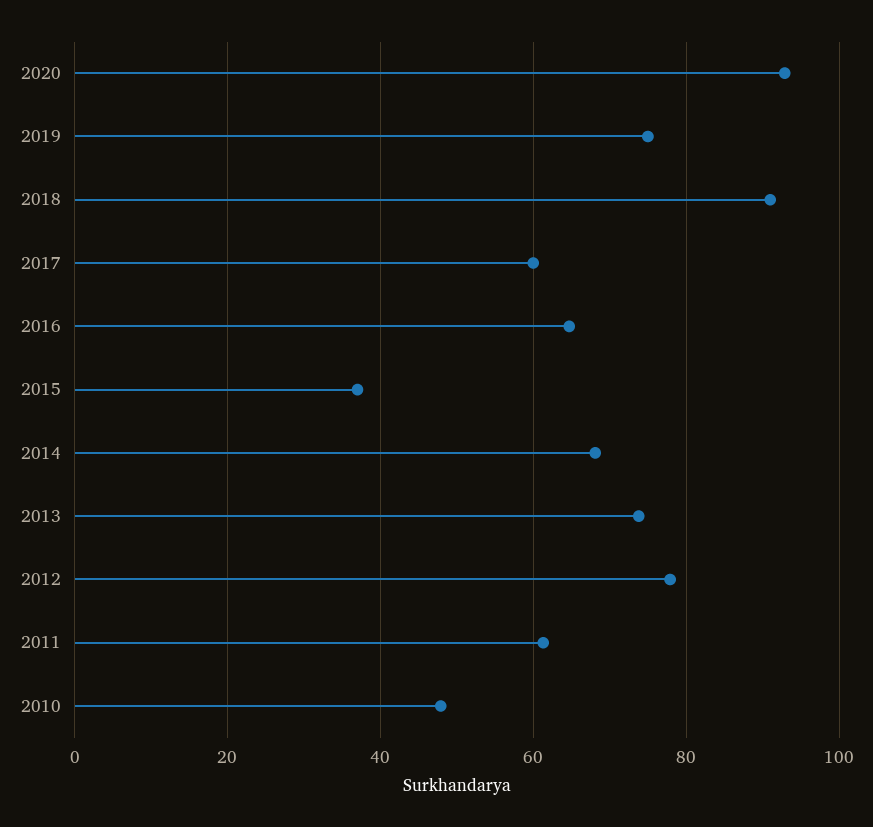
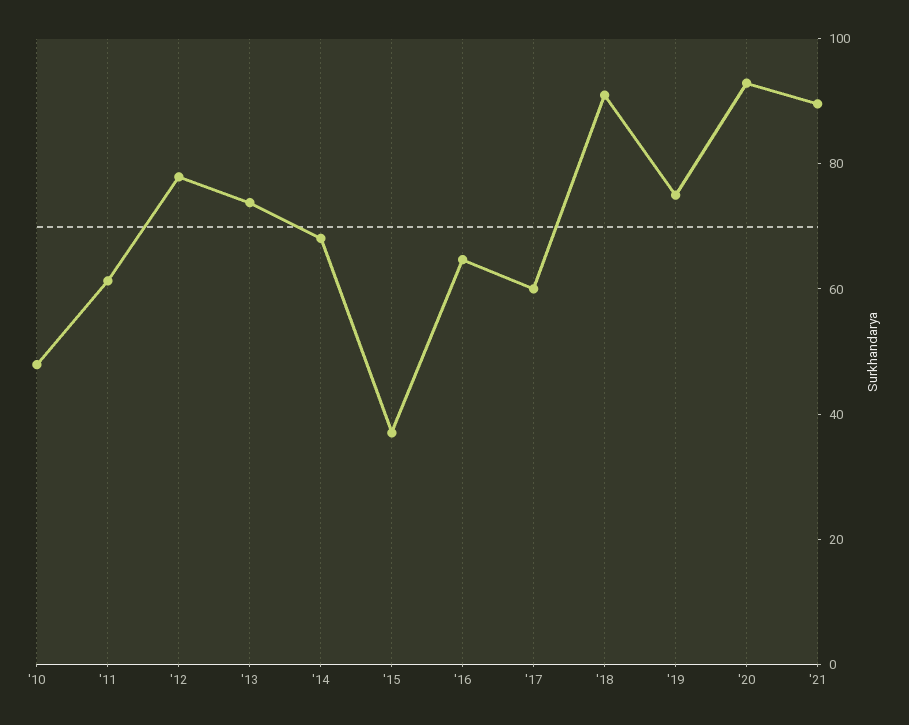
'21: none -> 90

